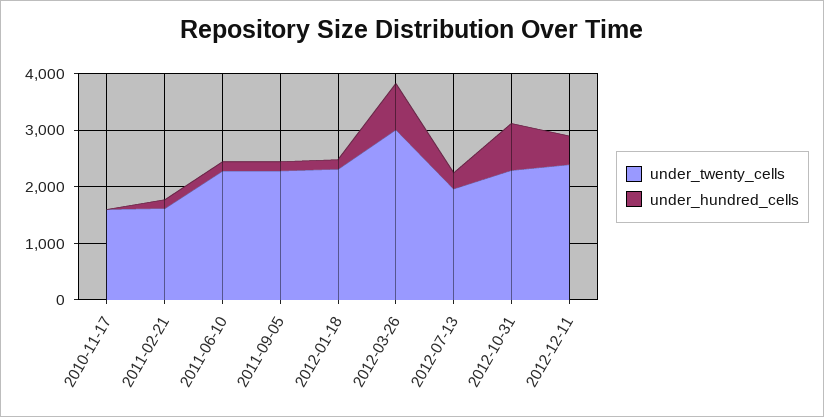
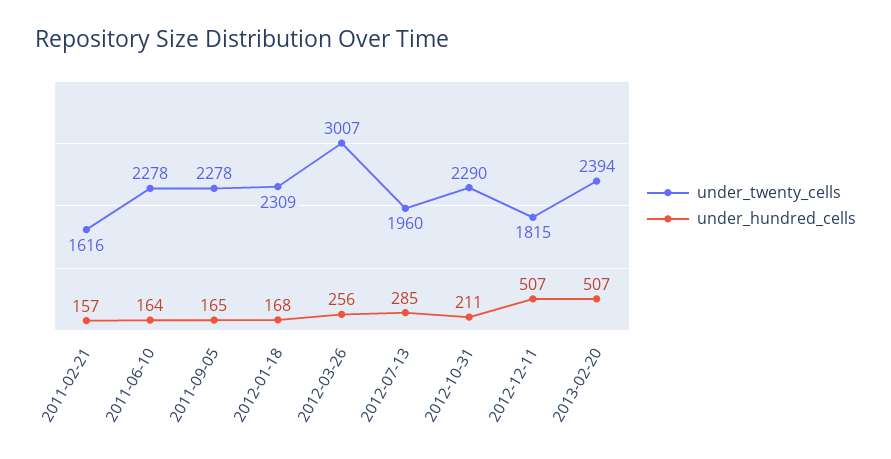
under_twenty_cells, 2010-11-17: 1600 -> none
under_hundred_cells, 2010-11-17: 0 -> none
under_hundred_cells, 2012-03-26: 800 -> 256
under_hundred_cells, 2012-10-31: 800 -> 211
under_twenty_cells, 2012-12-11: 2400 -> 1815
under_twenty_cells, 2013-02-20: none -> 2394
under_hundred_cells, 2013-02-20: none -> 507

